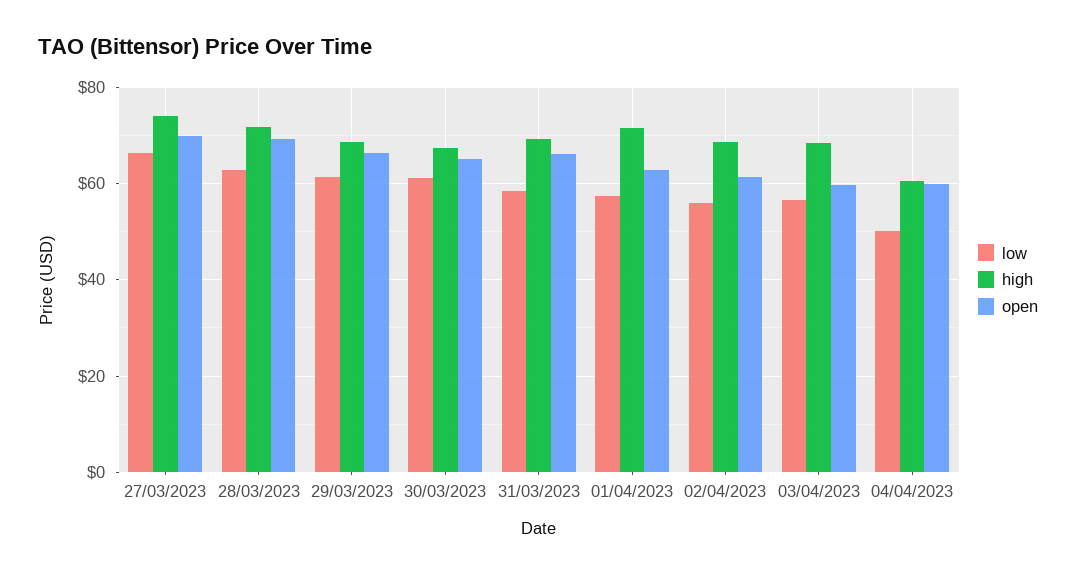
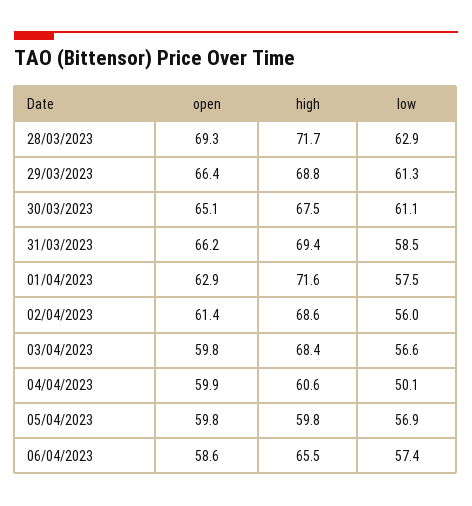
low, 27/03/2023: 66 -> none
high, 27/03/2023: 74 -> none
open, 27/03/2023: 70 -> none
open, 05/04/2023: none -> 59.8
high, 05/04/2023: none -> 59.8
low, 05/04/2023: none -> 56.9
open, 06/04/2023: none -> 58.6
high, 06/04/2023: none -> 65.5
low, 06/04/2023: none -> 57.4

